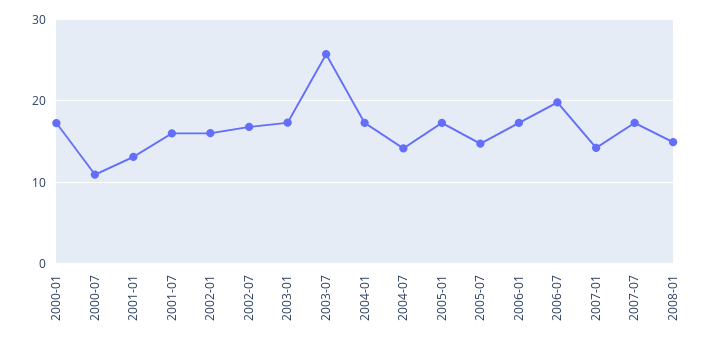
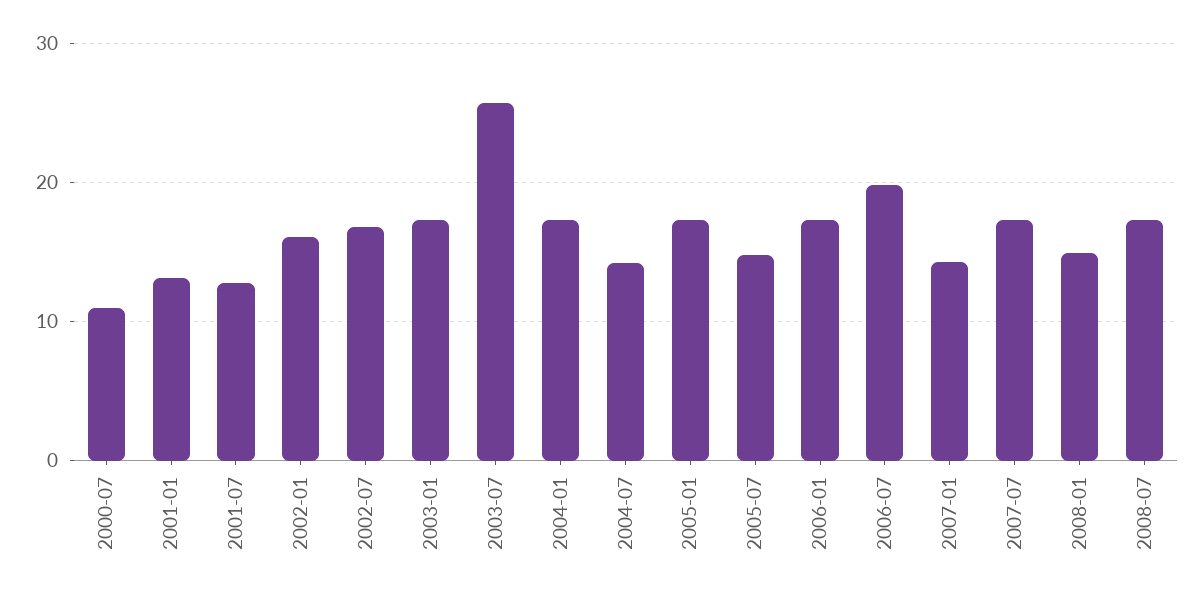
2000-01: 17 -> none
2001-07: 16 -> 13
2008-07: none -> 17

